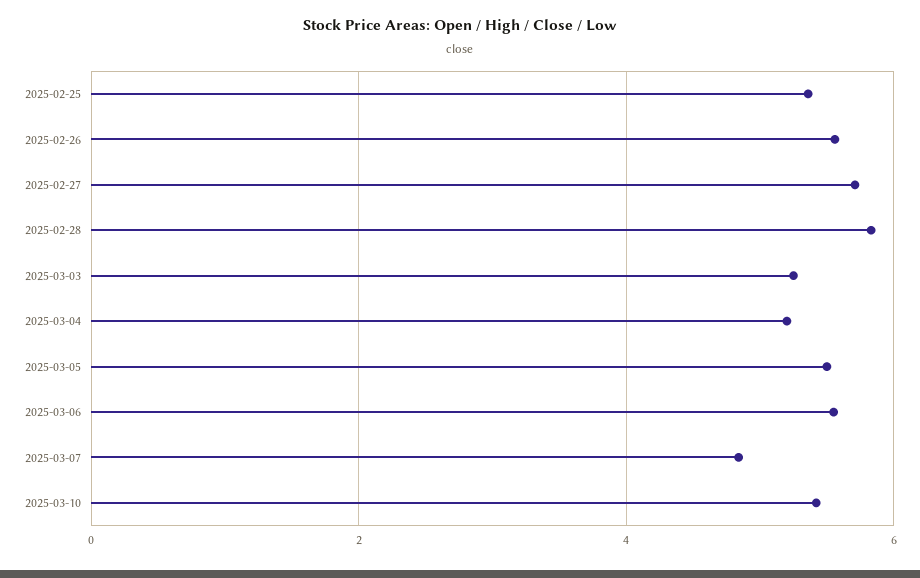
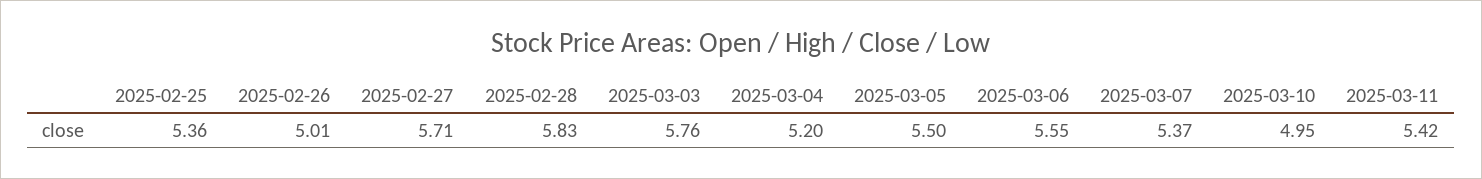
2025-02-26: 5.6 -> 5.01
2025-03-03: 5.2 -> 5.76
2025-03-07: 4.8 -> 5.37
2025-03-10: 5.4 -> 4.95
2025-03-11: none -> 5.42

